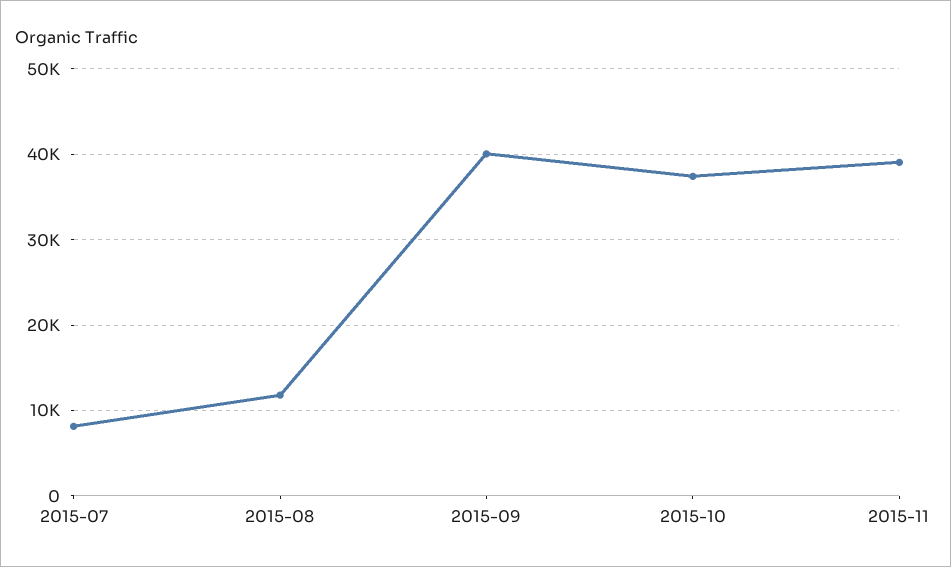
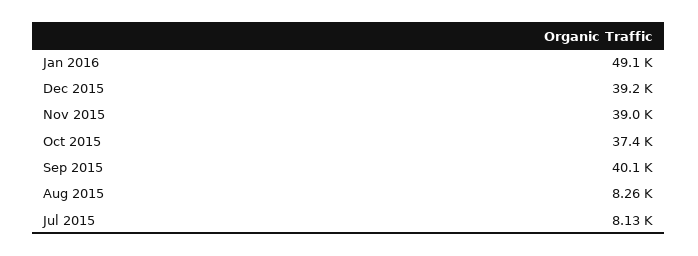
2015-08: 12000 -> 8260
Jan 2016: none -> 49100
Dec 2015: none -> 39200

